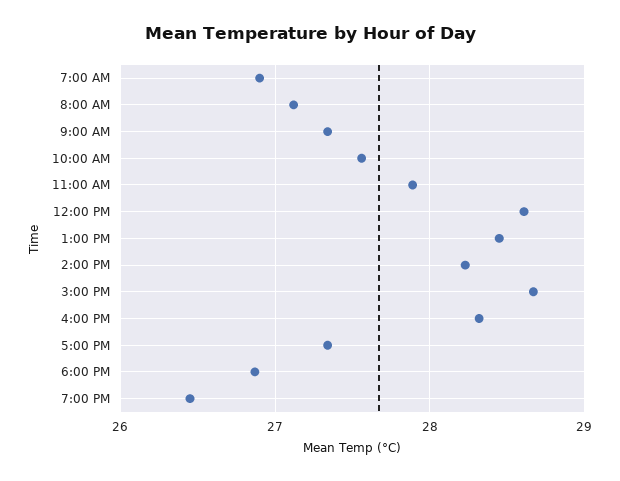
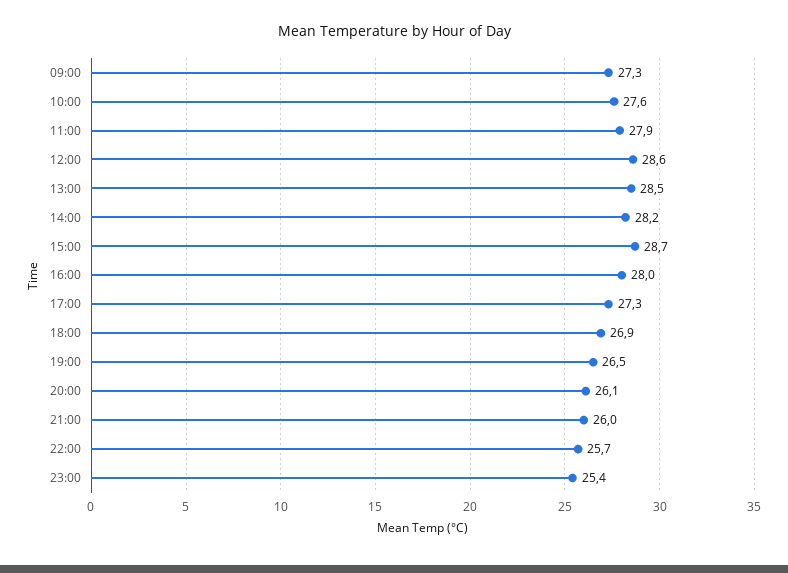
7:00 AM: 26.9 -> none
8:00 AM: 27.1 -> none
4:00 PM: 28.3 -> 28
20:00: none -> 26.1
21:00: none -> 26
22:00: none -> 25.7
23:00: none -> 25.4

